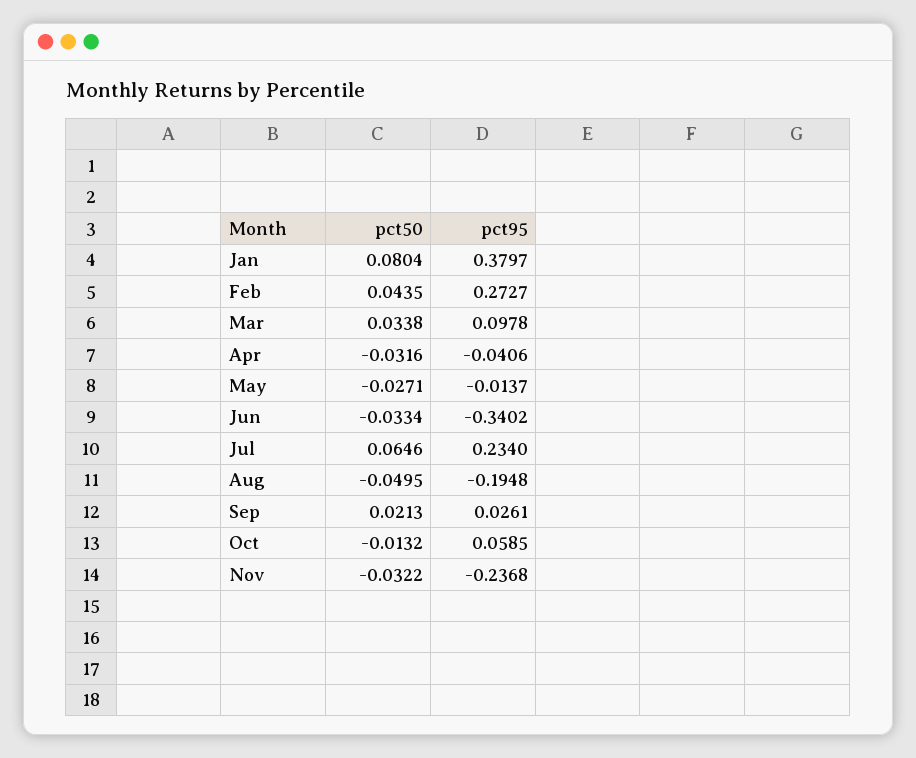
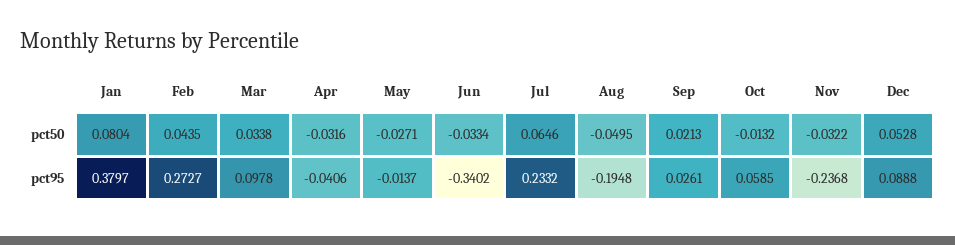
pct95, Jul: 0.234 -> 0.2332
pct50, Dec: none -> 0.0528
pct95, Dec: none -> 0.0888

